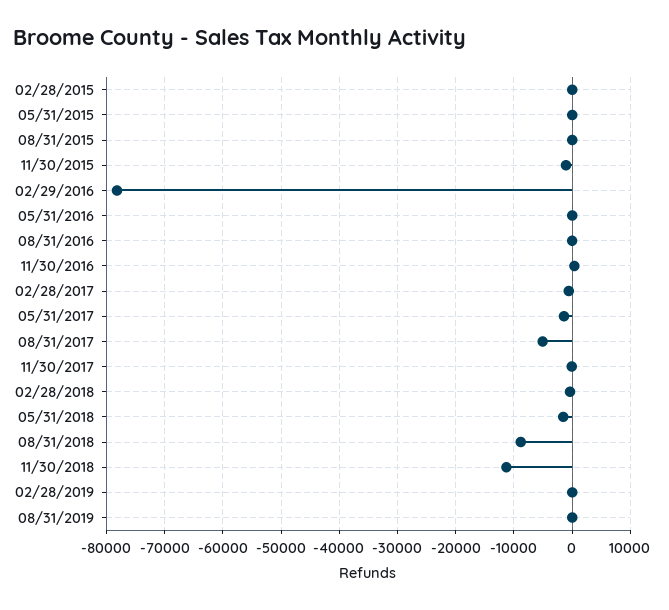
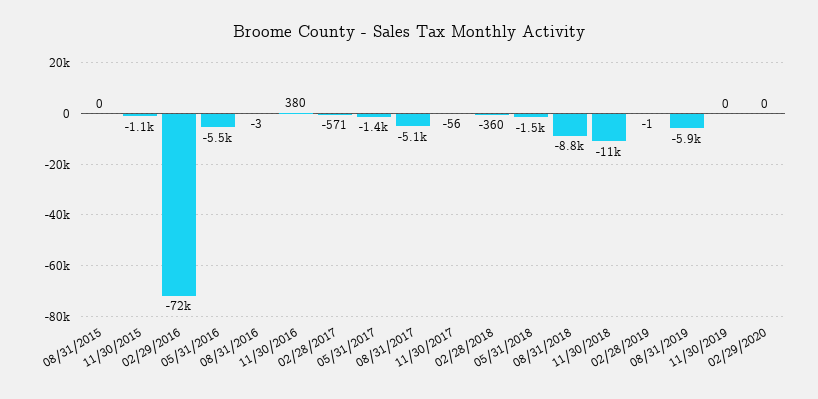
02/28/2015: 0 -> none
05/31/2015: 0 -> none
02/29/2016: -78000 -> -72000
05/31/2016: 0 -> -5500
08/31/2019: 0 -> -5900
11/30/2019: none -> 0
02/29/2020: none -> 0

